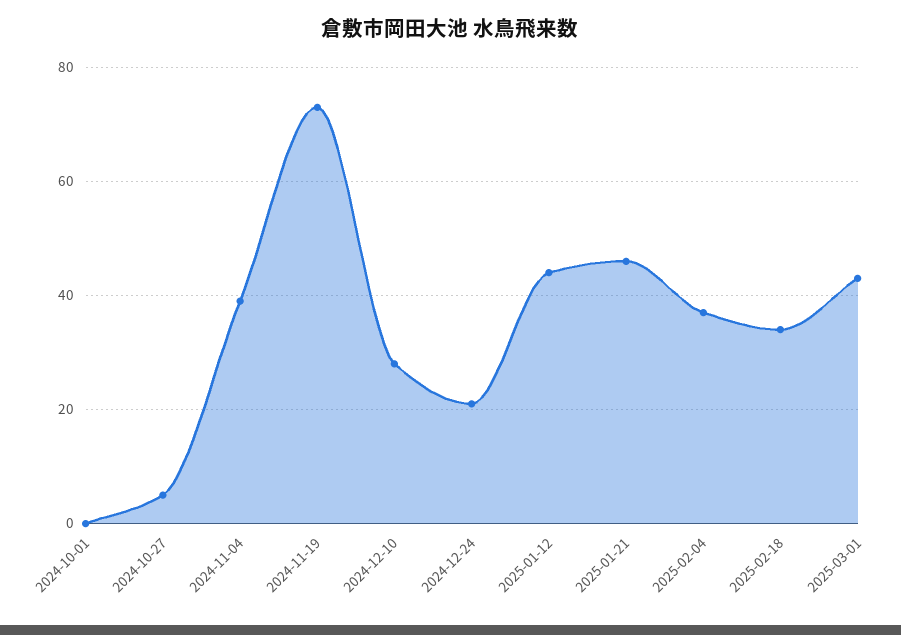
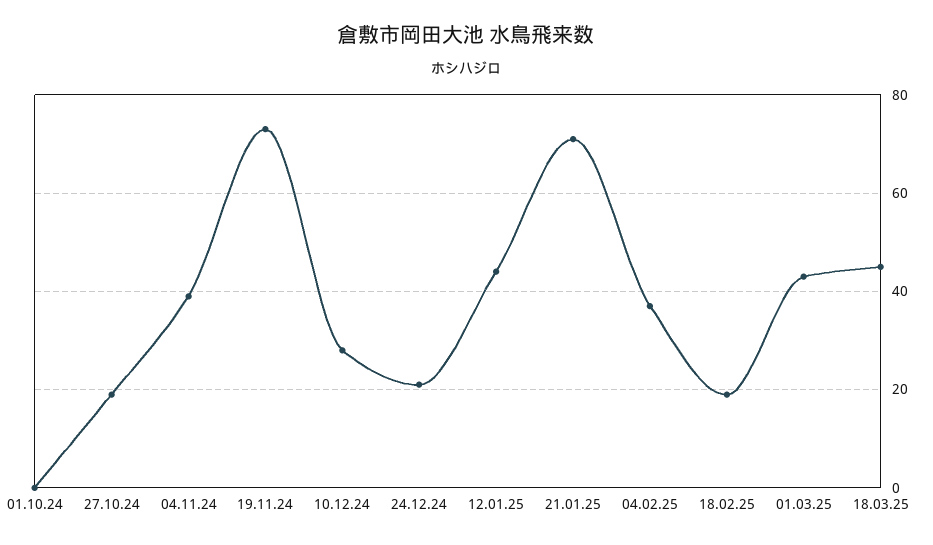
2024-10-27: 5 -> 20
2025-01-21: 45 -> 70
2025-02-18: 35 -> 20
18.03.25: none -> 45

